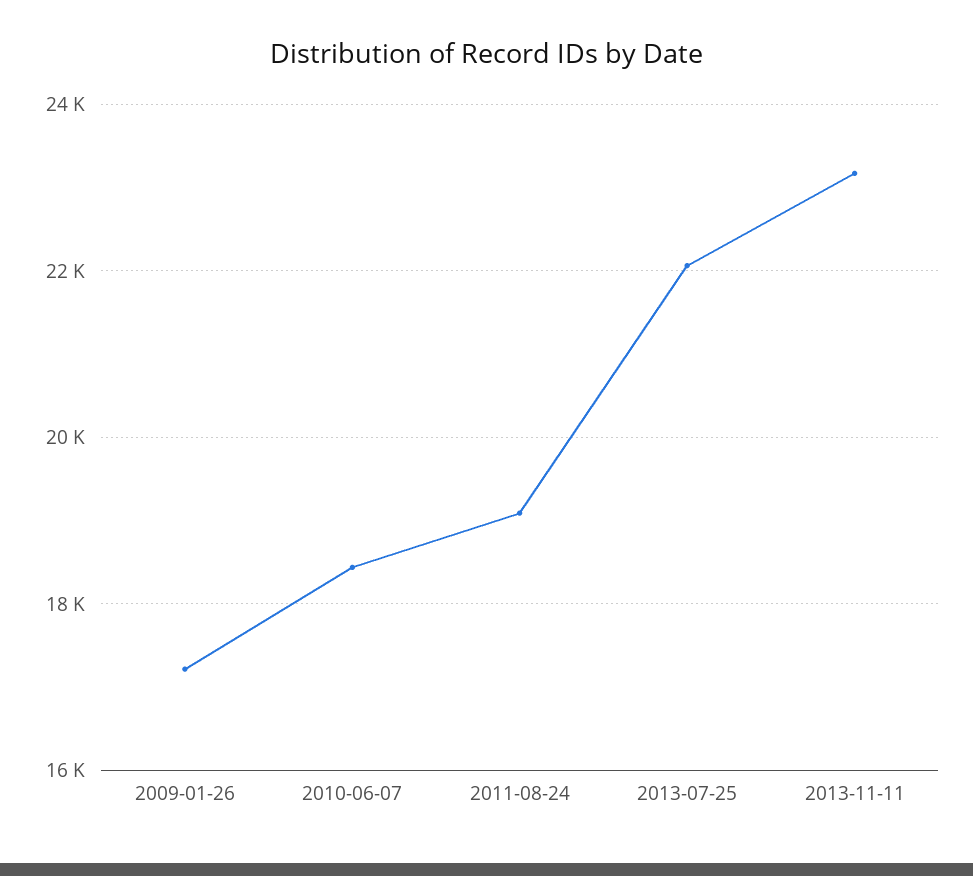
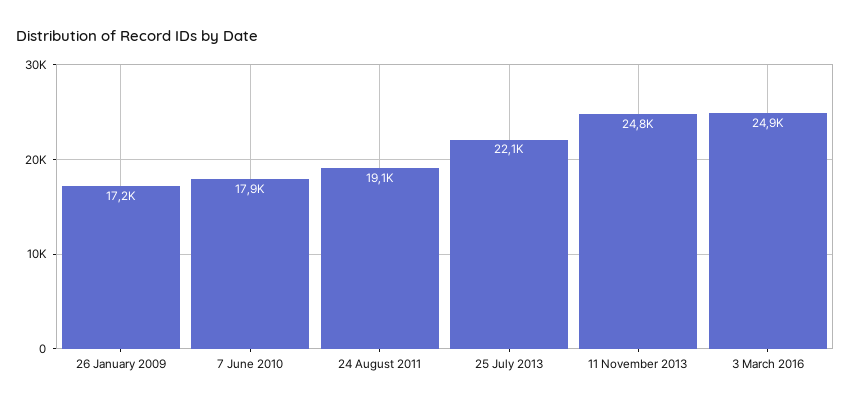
2010-06-07: 18400 -> 17900
2013-11-11: 23200 -> 24800
3 March 2016: none -> 24900

